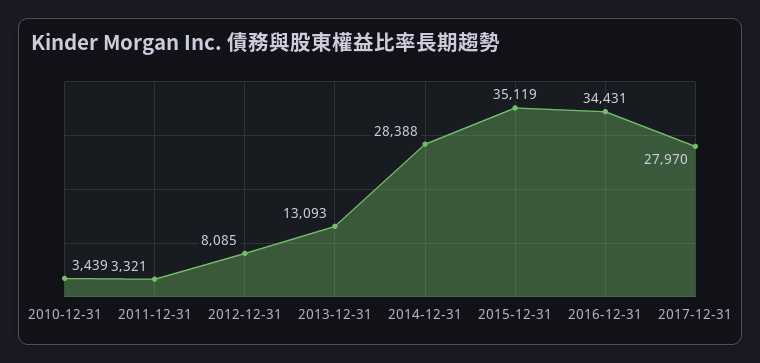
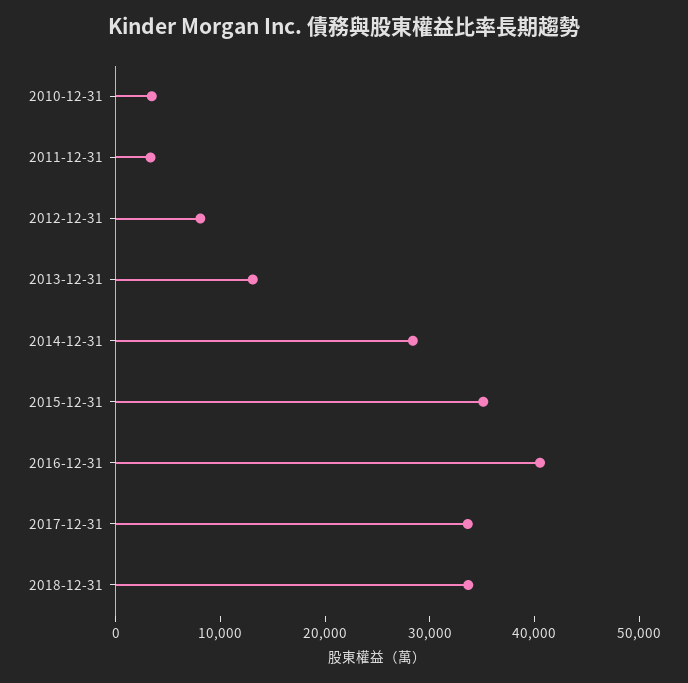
2016-12-31: 34431 -> 40000
2017-12-31: 27970 -> 34000
2018-12-31: none -> 34000

